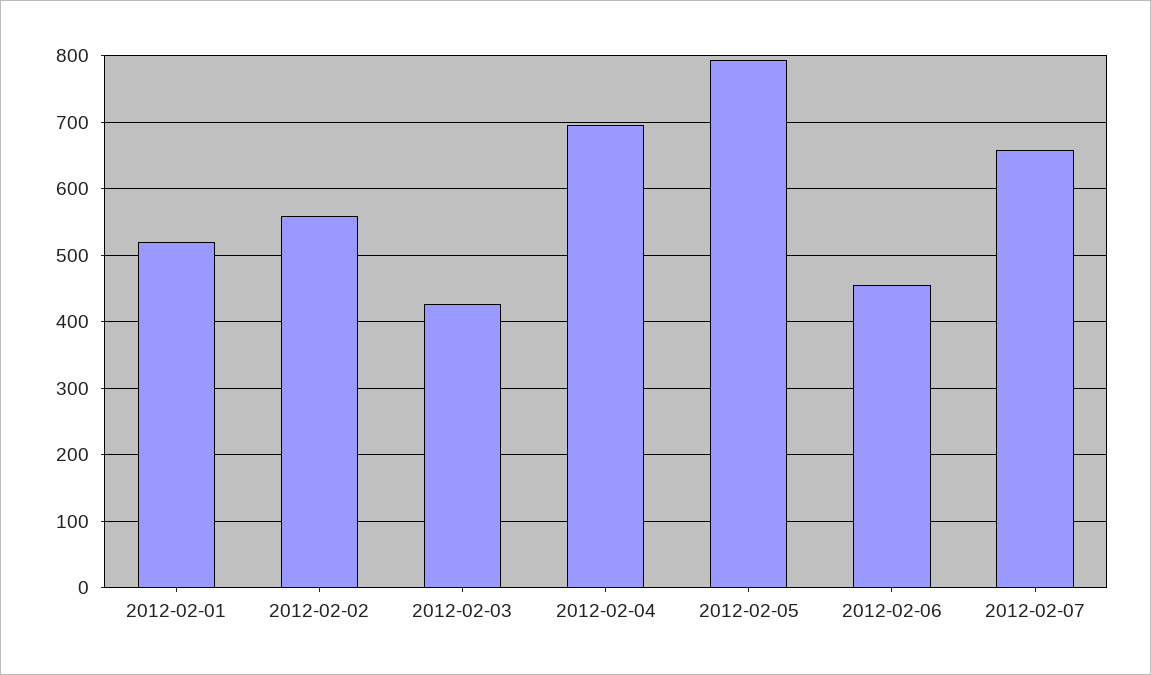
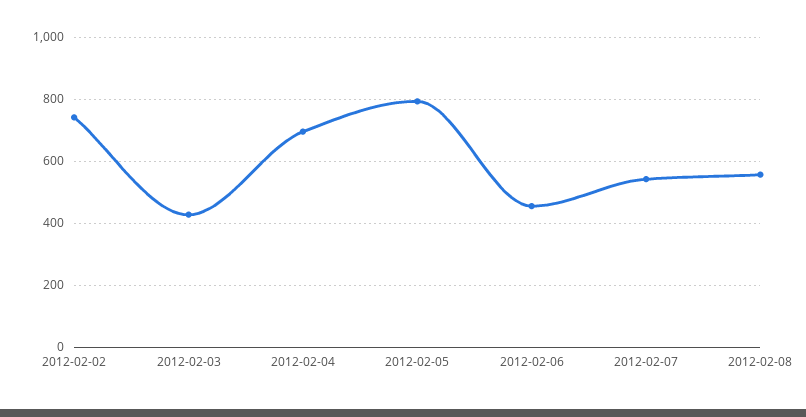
2012-02-01: 520 -> none
2012-02-02: 560 -> 740
2012-02-07: 660 -> 540
2012-02-08: none -> 560

